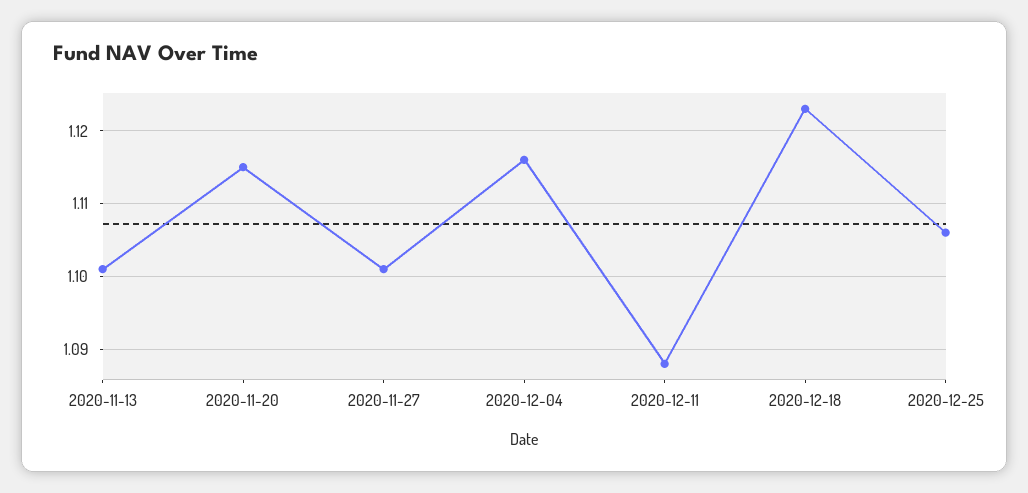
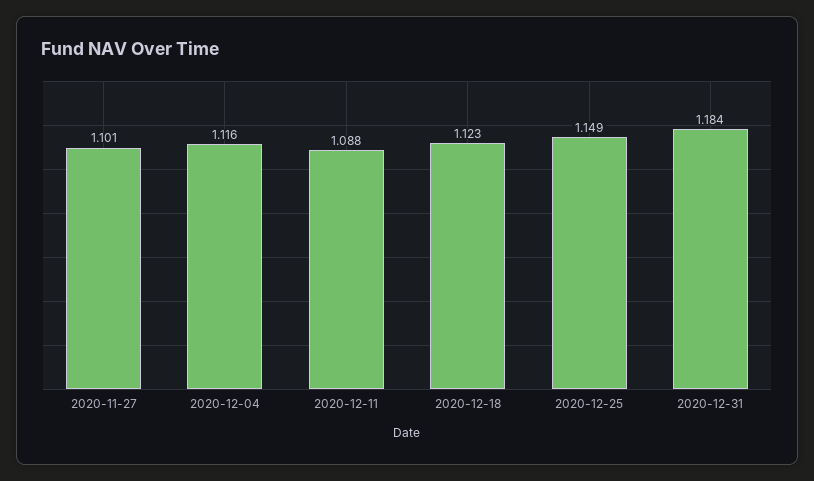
2020-11-13: 1.101 -> none
2020-11-20: 1.115 -> none
2020-12-25: 1.106 -> 1.149
2020-12-31: none -> 1.184

